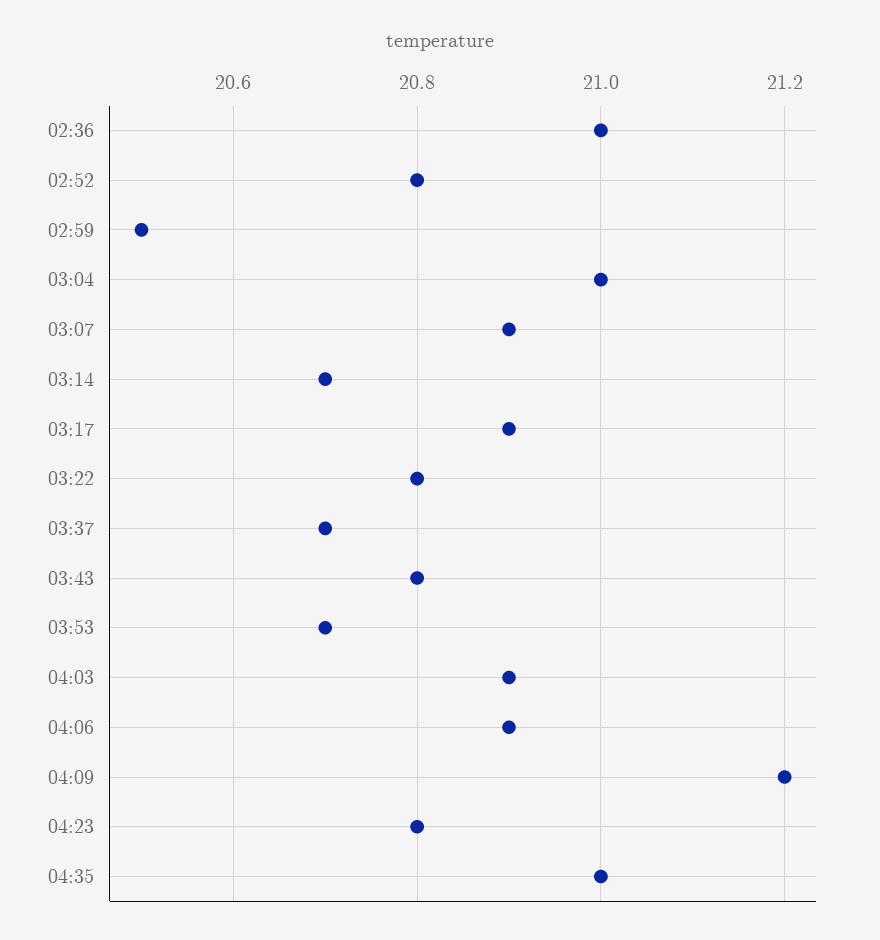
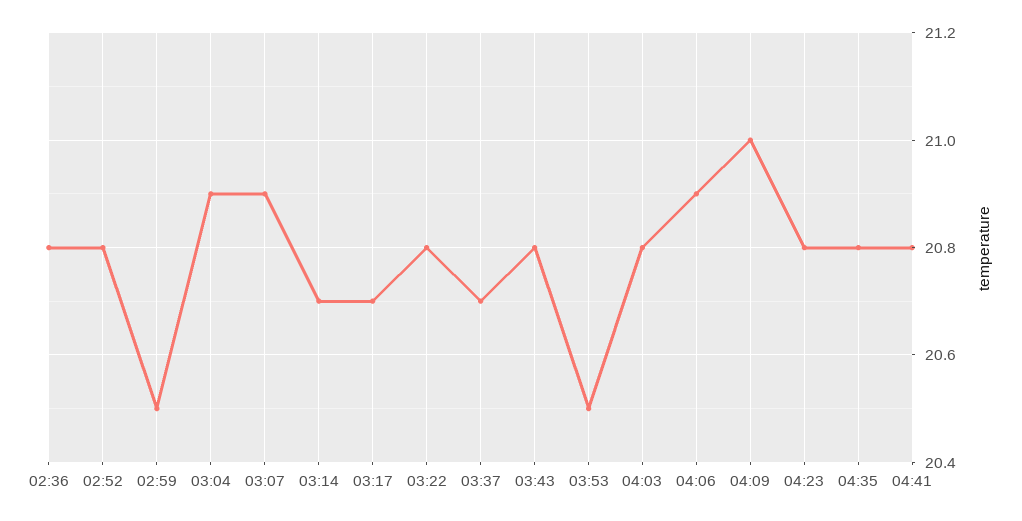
02:36: 21 -> 20.8
03:04: 21 -> 20.9
03:17: 20.9 -> 20.7
03:53: 20.7 -> 20.5
04:03: 20.9 -> 20.8
04:09: 21.2 -> 21
04:35: 21 -> 20.8
04:41: none -> 20.8

